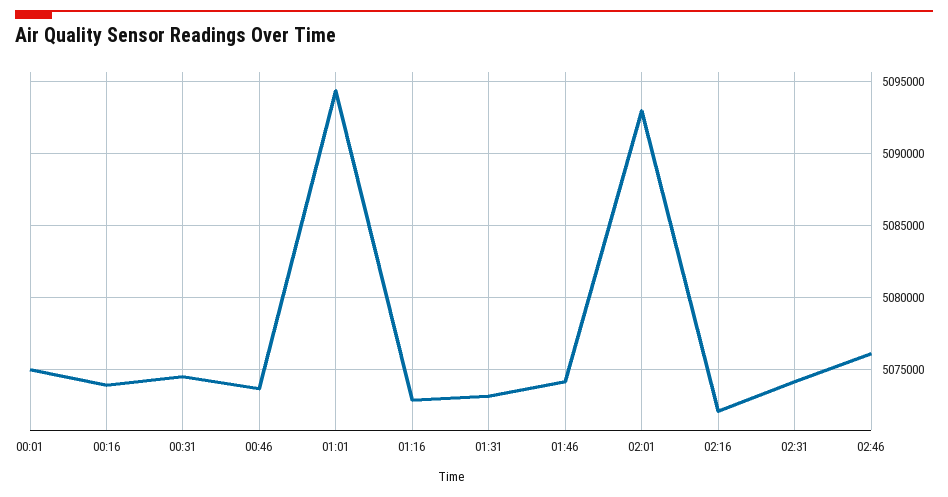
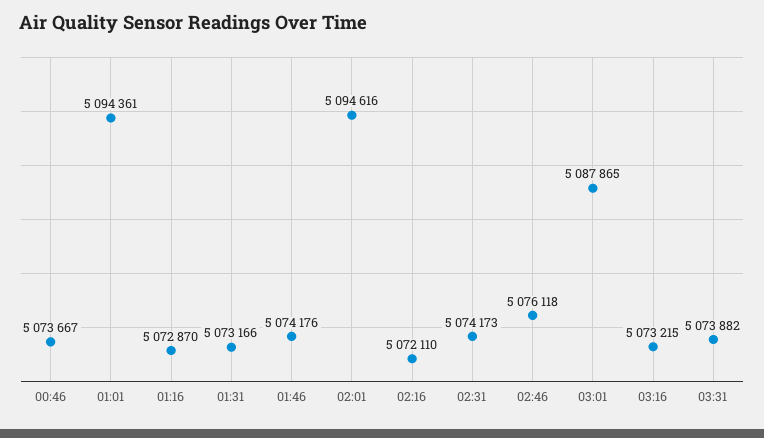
00:01: 5075000 -> none
00:16: 5074000 -> none
00:31: 5074500 -> none
02:01: 5093000 -> 5094616
03:01: none -> 5087865
03:16: none -> 5073215
03:31: none -> 5073882

